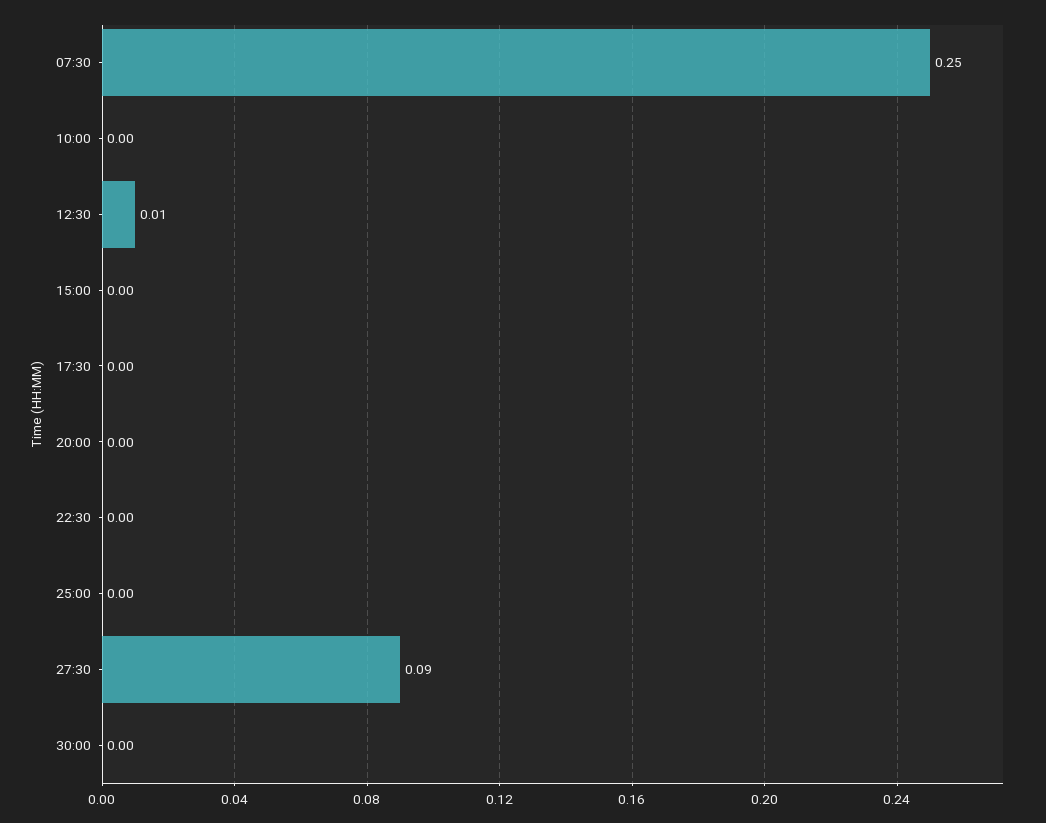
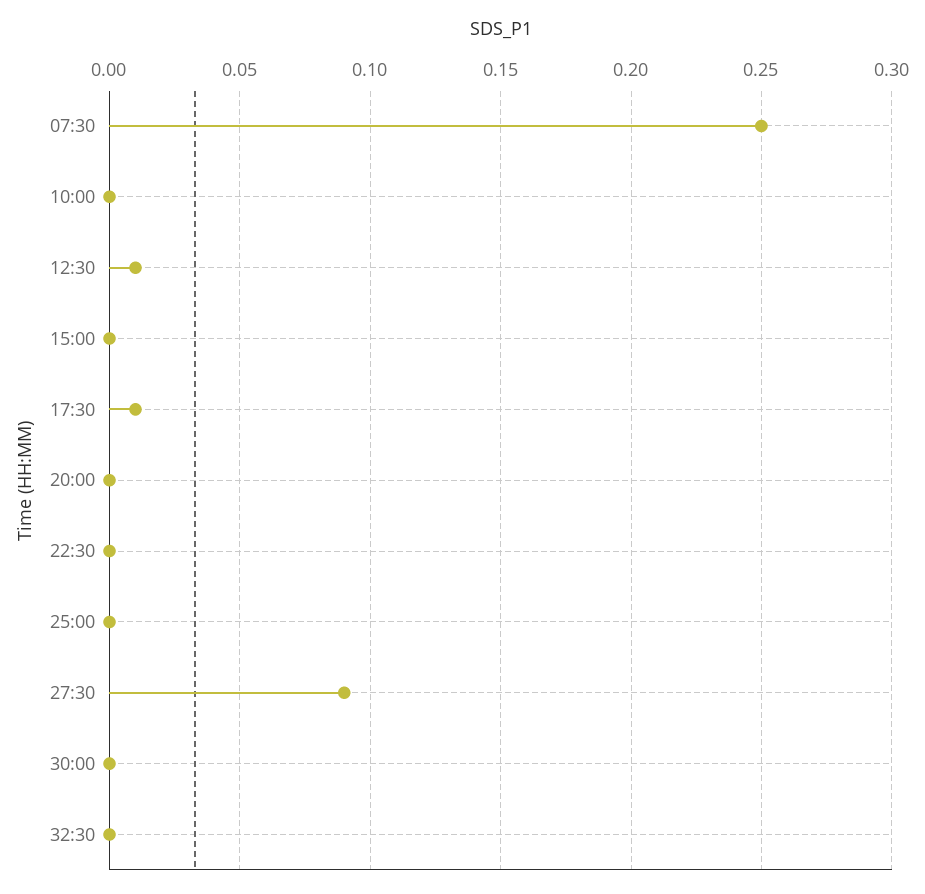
17:30: 0 -> 0.01
32:30: none -> 0

